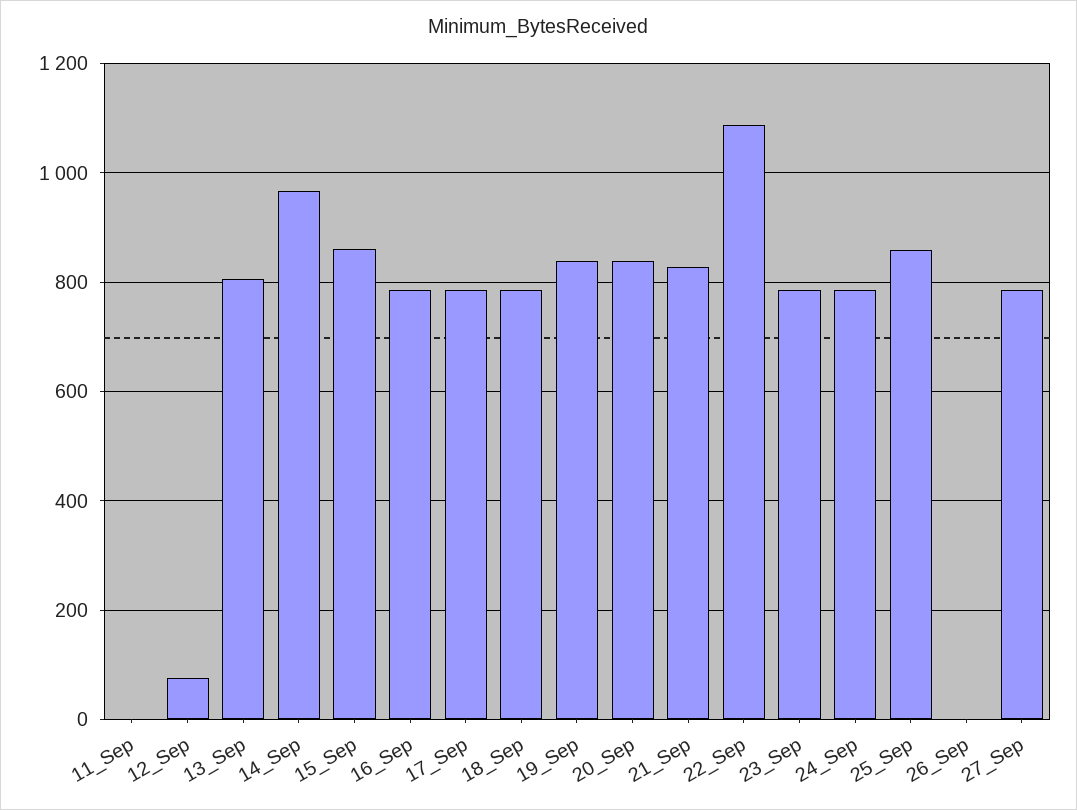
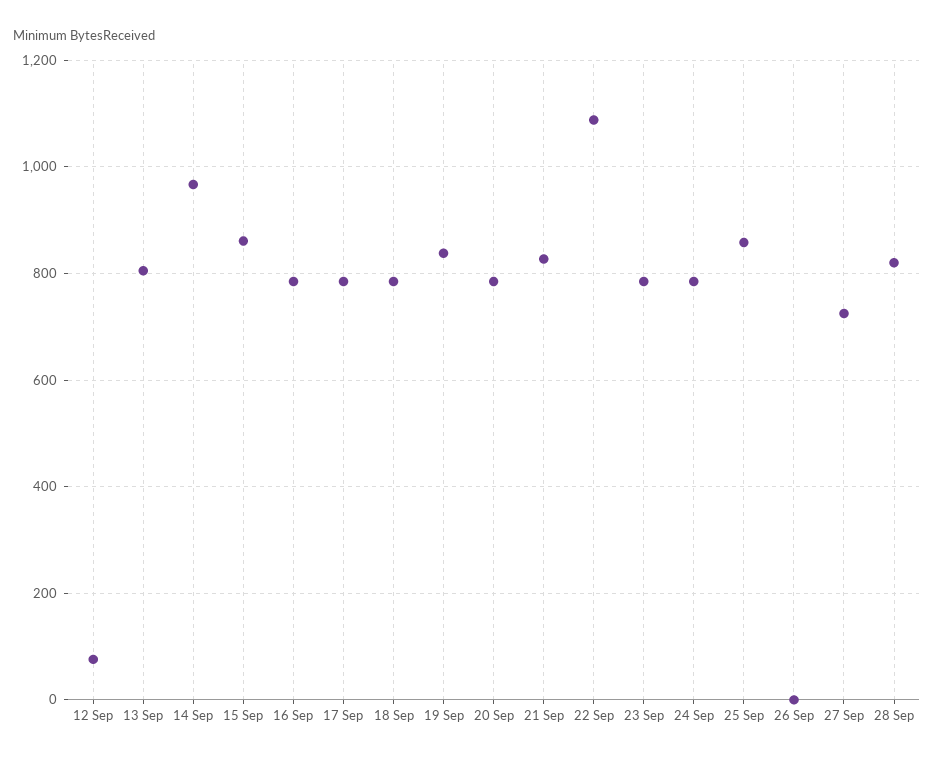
11_Sep: 0 -> none
20_Sep: 840 -> 780
27_Sep: 780 -> 720
28 Sep: none -> 820

